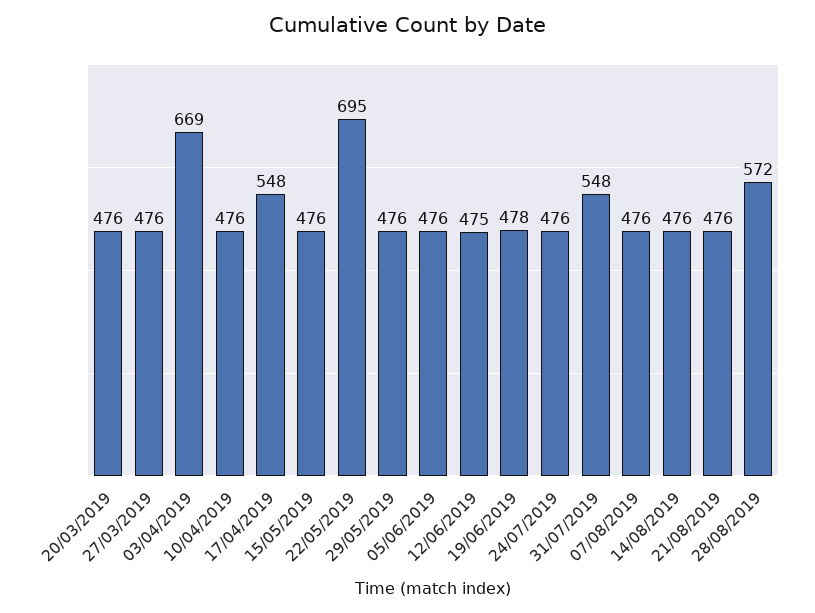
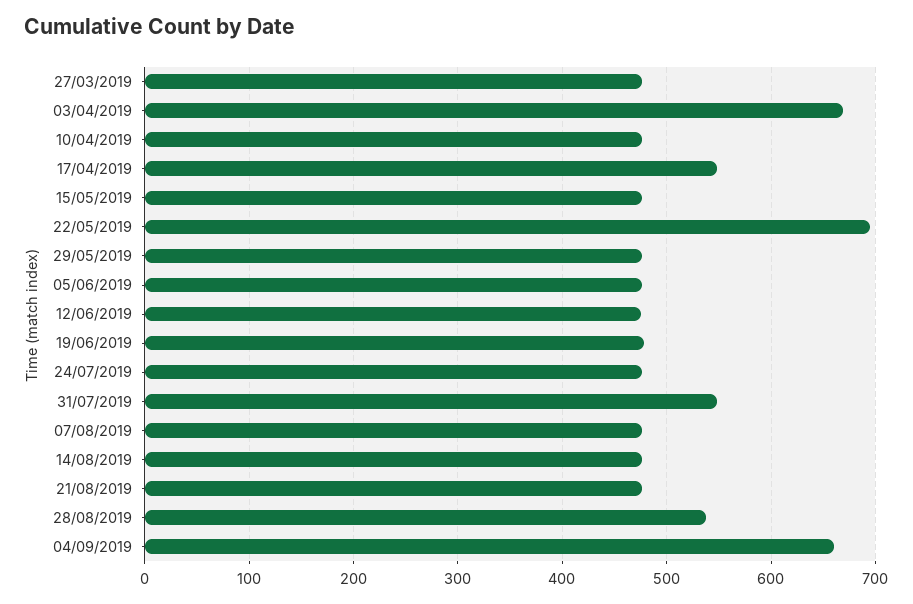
20/03/2019: 476 -> none
28/08/2019: 572 -> 540
04/09/2019: none -> 660

